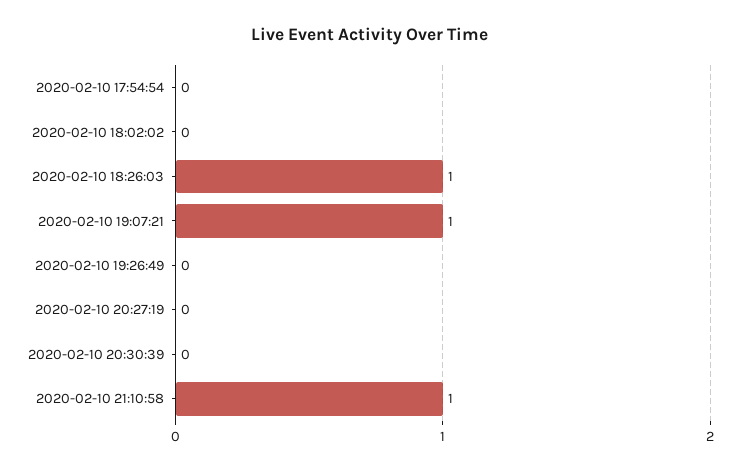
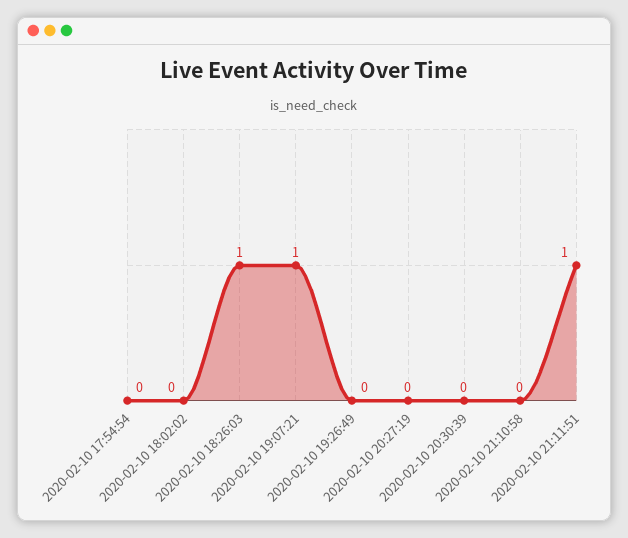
2020-02-10 21:10:58: 1 -> 0
2020-02-10 21:11:51: none -> 1

